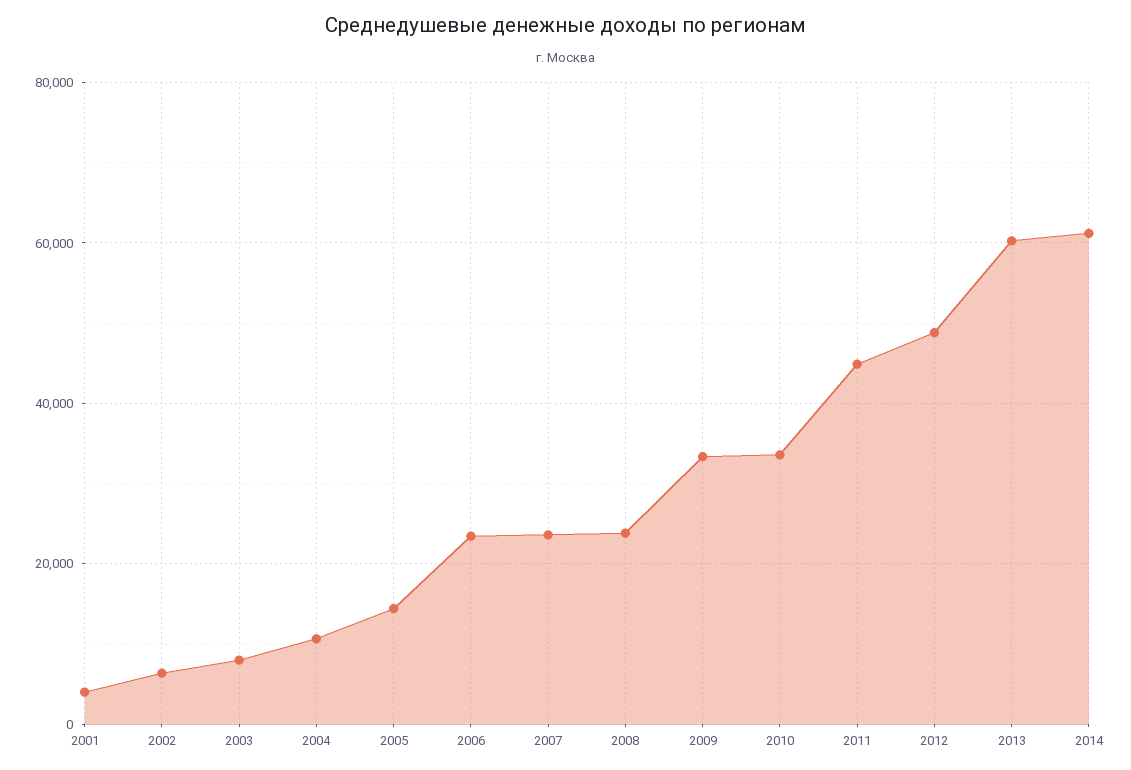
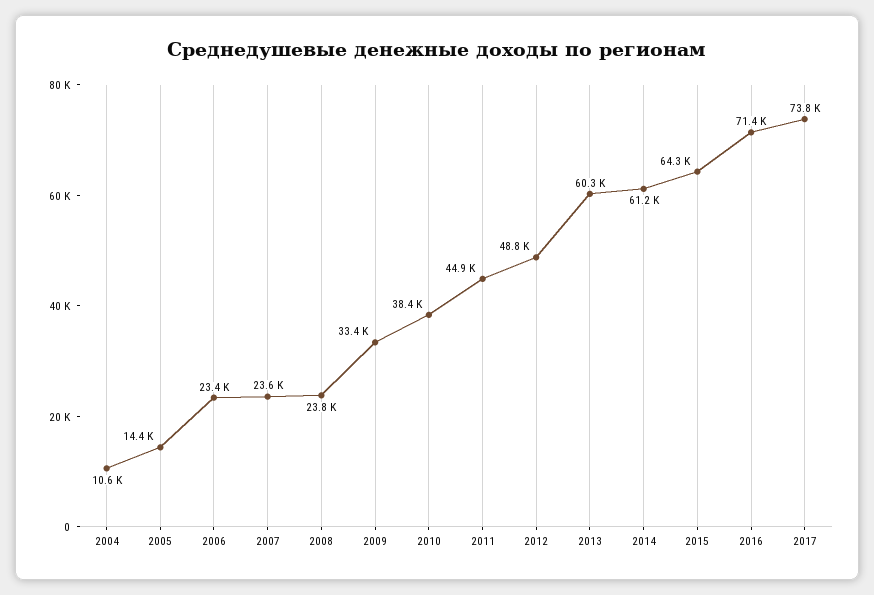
2001: 4000 -> none
2002: 6000 -> none
2003: 8000 -> none
2010: 34000 -> 38400
2015: none -> 64300
2016: none -> 71400
2017: none -> 73800

